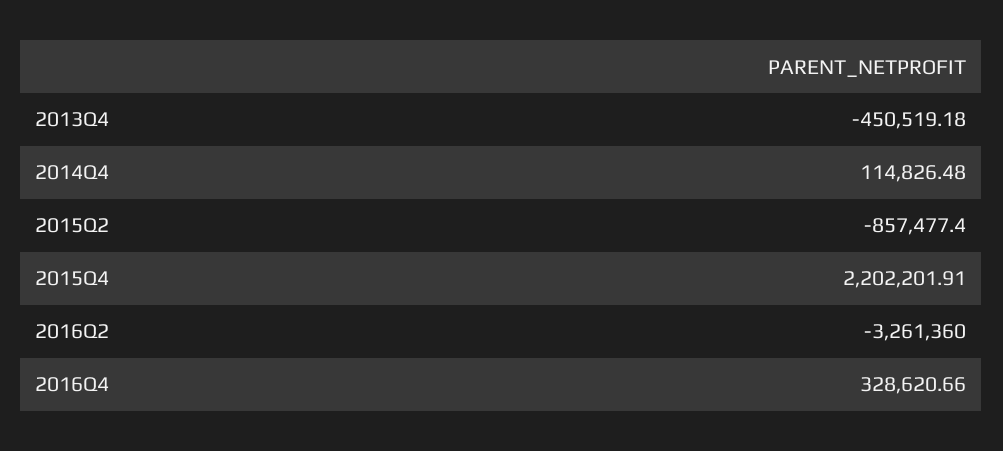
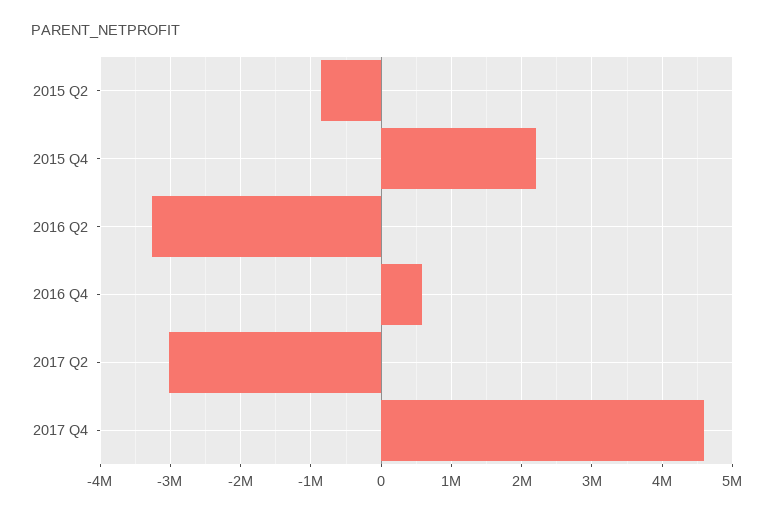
2013Q4: -450519.18 -> none
2014Q4: 114826.48 -> none
2016Q4: 328620.66 -> 600000
2017 Q2: none -> -3000000
2017 Q4: none -> 4600000

